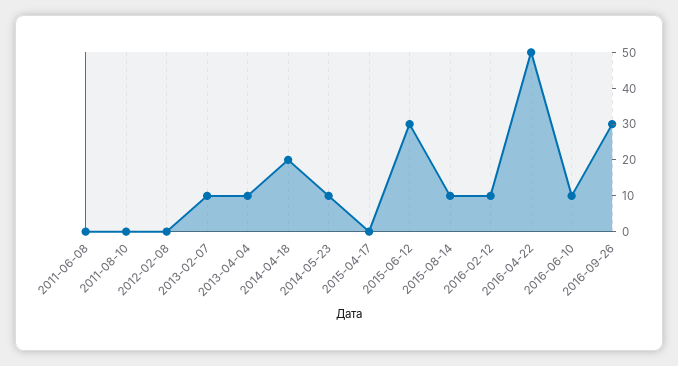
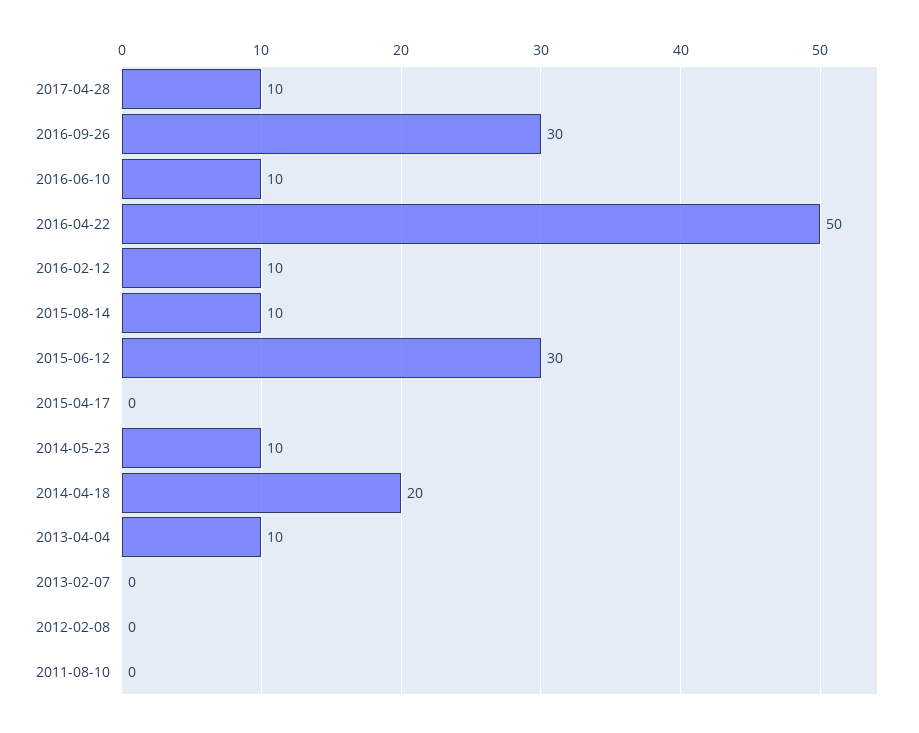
2011-06-08: 0 -> none
2013-02-07: 10 -> 0
2017-04-28: none -> 10

